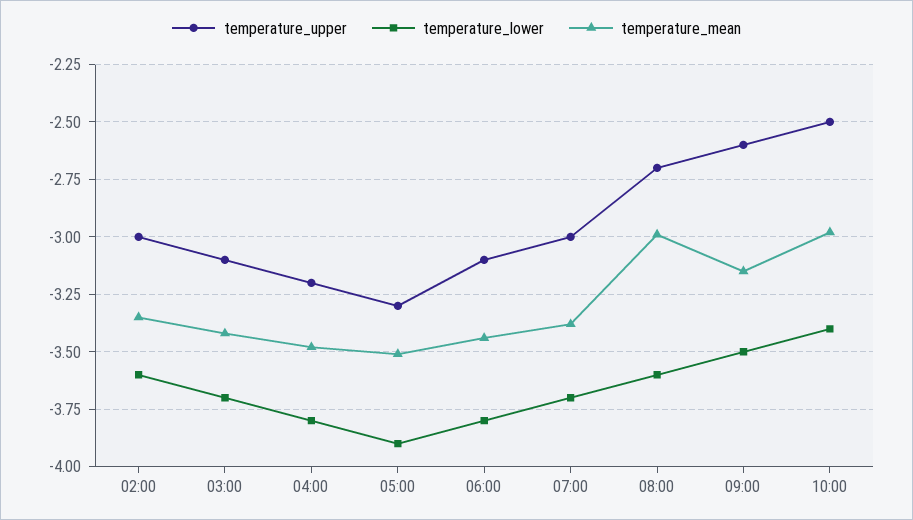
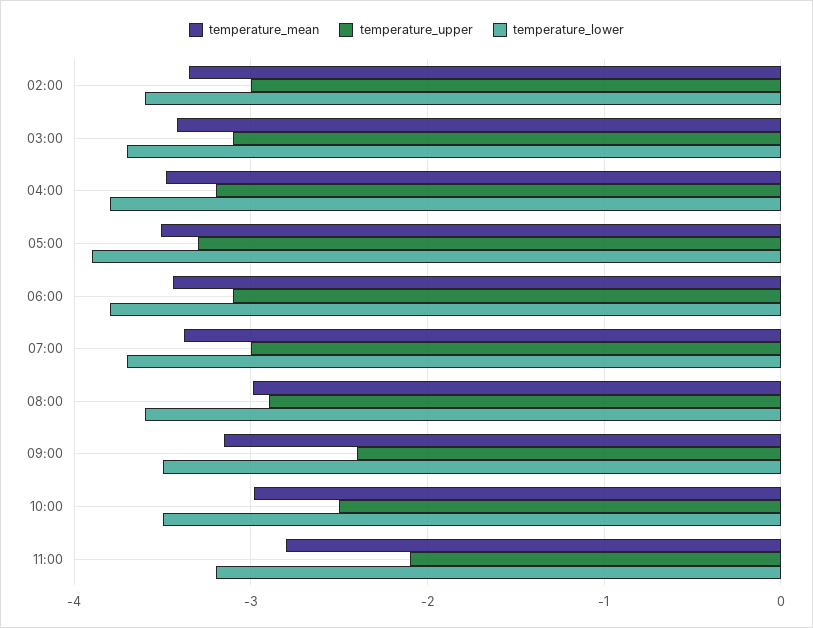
temperature_upper, 08:00: -2.7 -> -2.9
temperature_upper, 09:00: -2.6 -> -2.4
temperature_lower, 10:00: -3.4 -> -3.5
temperature_mean, 11:00: none -> -2.8
temperature_upper, 11:00: none -> -2.1
temperature_lower, 11:00: none -> -3.2

